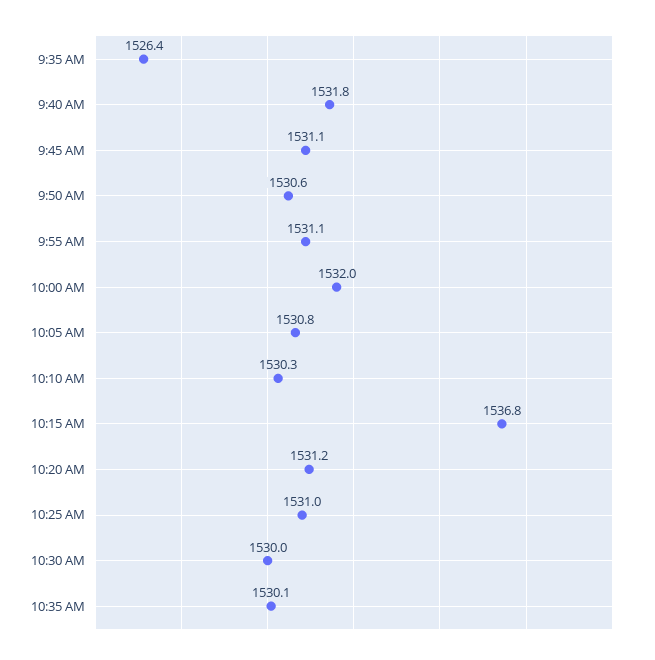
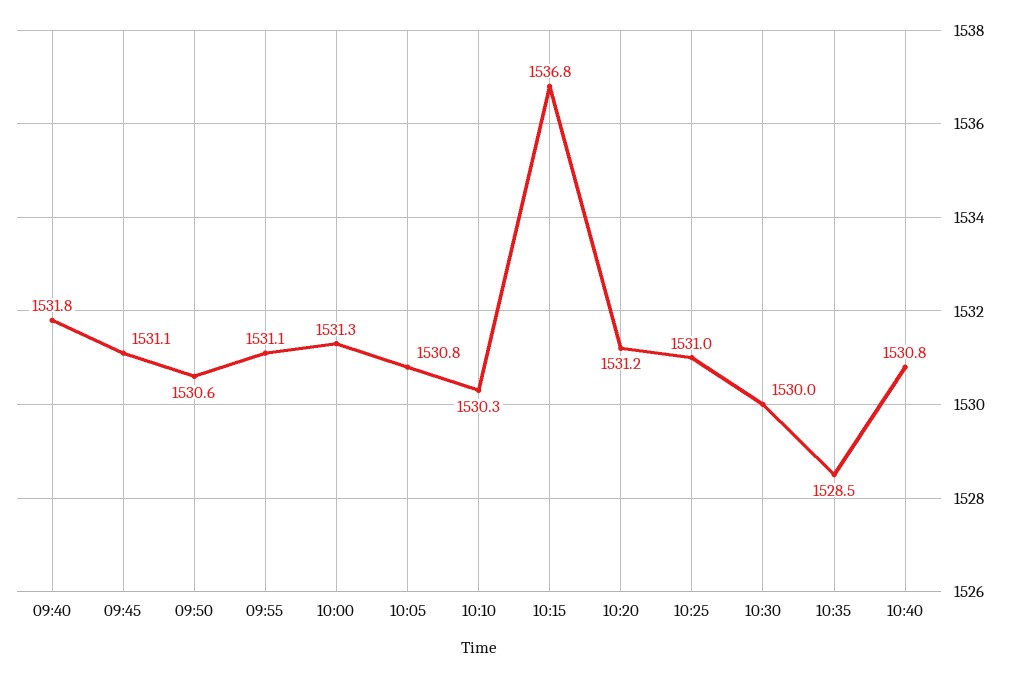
9:35 AM: 1526.4 -> none
10:00 AM: 1532 -> 1531.3
10:35 AM: 1530.1 -> 1528.5
10:40: none -> 1530.8

